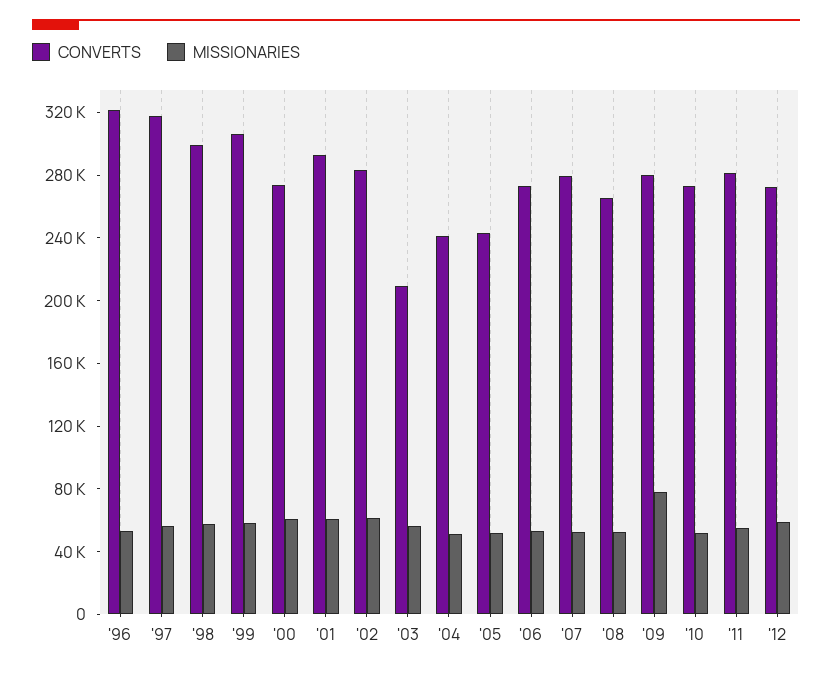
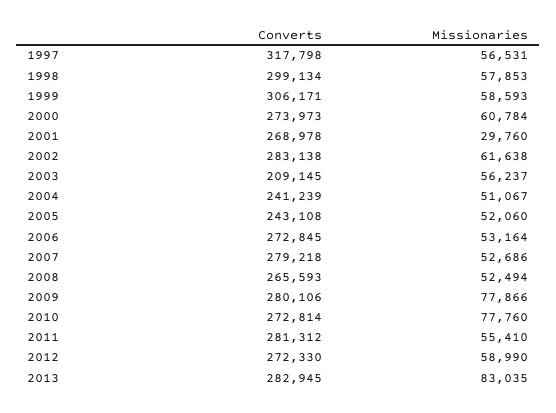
CONVERTS, '96: 320000 -> none
MISSIONARIES, '96: 50000 -> none
CONVERTS, '01: 290000 -> 268978
MISSIONARIES, '01: 60000 -> 29760
MISSIONARIES, '10: 50000 -> 77760
CONVERTS, 2013: none -> 282945
MISSIONARIES, 2013: none -> 83035

